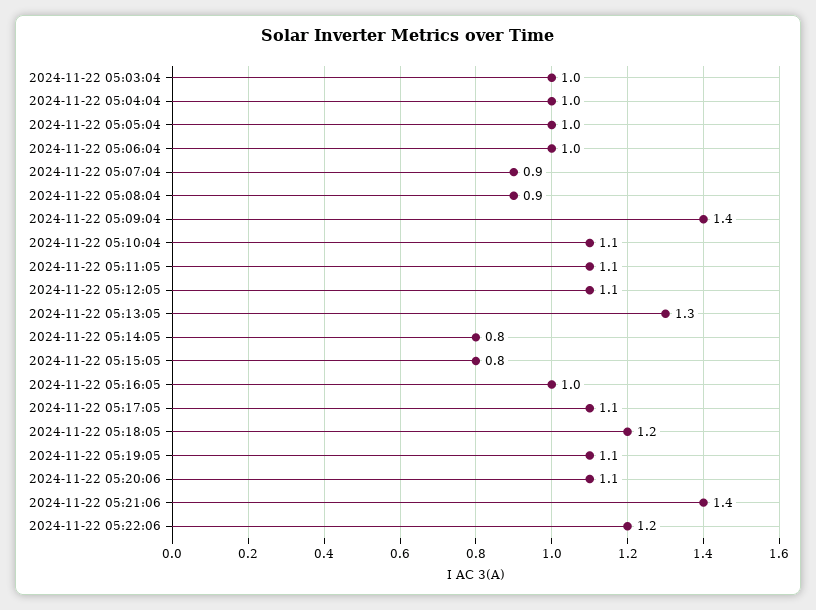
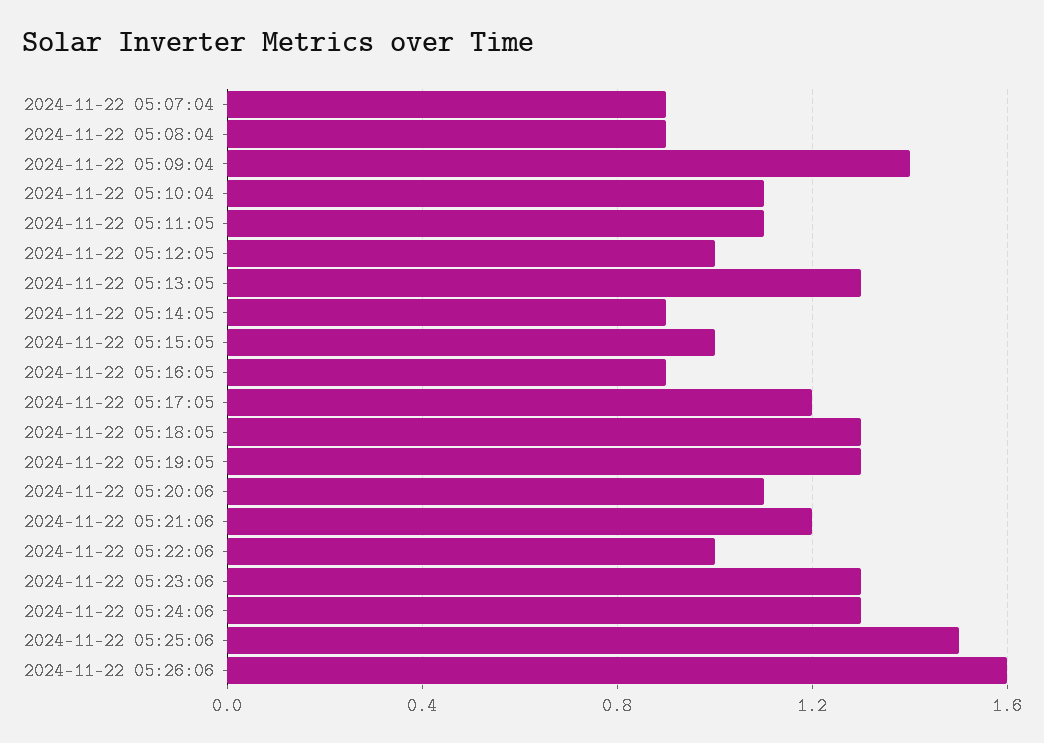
2024-11-22 05:03:04: 1 -> none
2024-11-22 05:04:04: 1 -> none
2024-11-22 05:05:04: 1 -> none
2024-11-22 05:06:04: 1 -> none
2024-11-22 05:12:05: 1.1 -> 1
2024-11-22 05:14:05: 0.8 -> 0.9
2024-11-22 05:15:05: 0.8 -> 1
2024-11-22 05:16:05: 1 -> 0.9
2024-11-22 05:17:05: 1.1 -> 1.2
2024-11-22 05:18:05: 1.2 -> 1.3
2024-11-22 05:19:05: 1.1 -> 1.3
2024-11-22 05:21:06: 1.4 -> 1.2
2024-11-22 05:22:06: 1.2 -> 1
2024-11-22 05:23:06: none -> 1.3
2024-11-22 05:24:06: none -> 1.3
2024-11-22 05:25:06: none -> 1.5
2024-11-22 05:26:06: none -> 1.6

